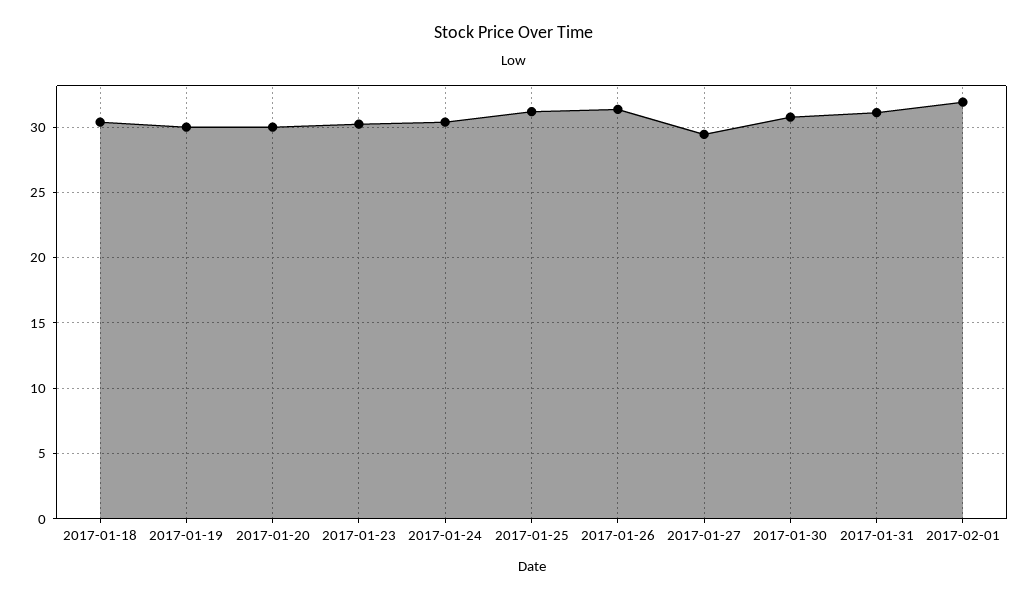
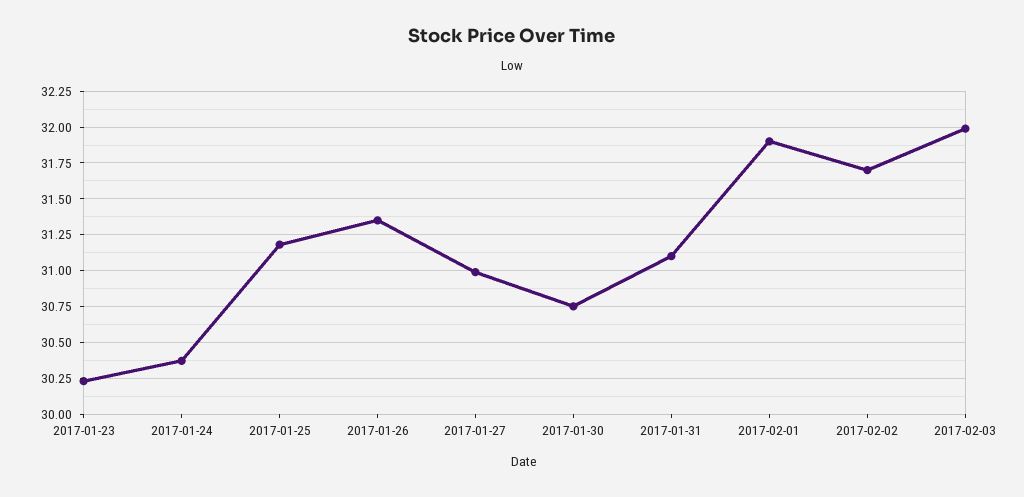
2017-01-18: 30.5 -> none
2017-01-19: 30 -> none
2017-01-20: 30 -> none
2017-01-27: 29.5 -> 31
2017-02-02: none -> 31.7
2017-02-03: none -> 32

